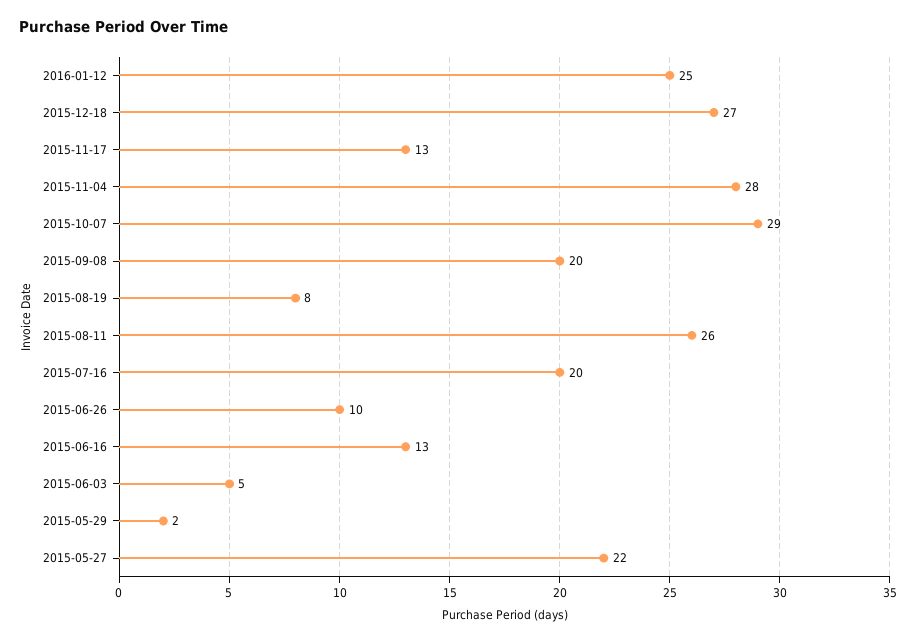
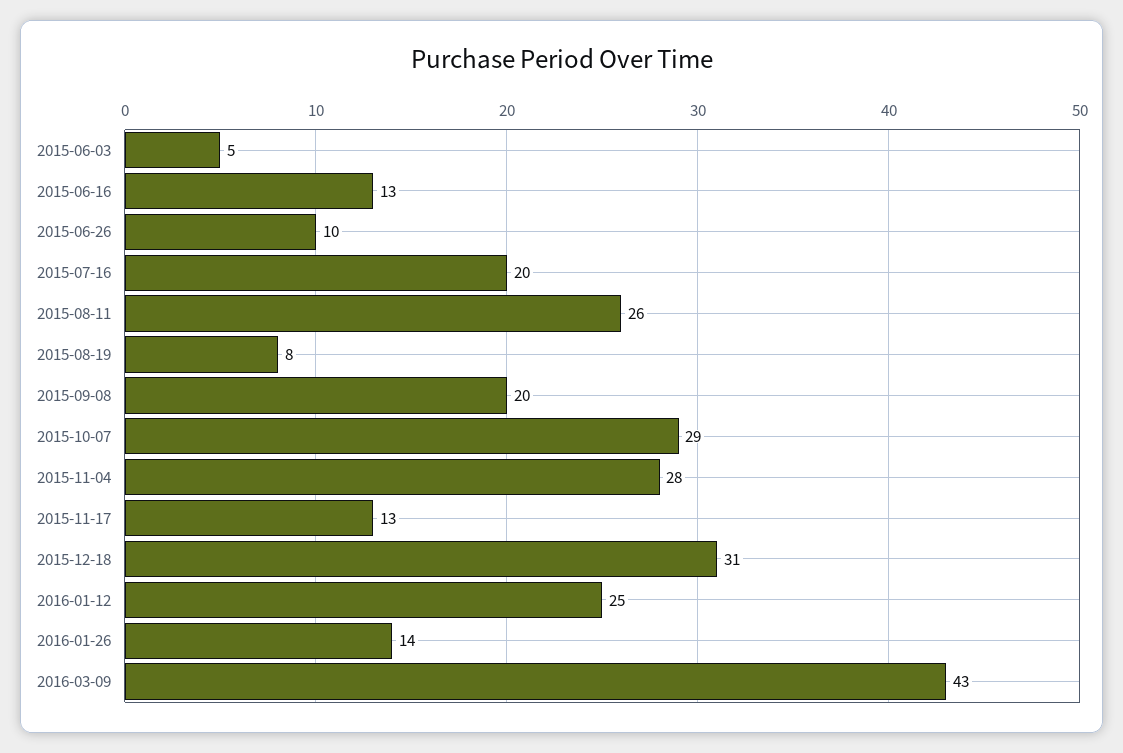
2015-12-18: 27 -> 31
2015-05-29: 2 -> none
2015-05-27: 22 -> none
2016-01-26: none -> 14
2016-03-09: none -> 43

